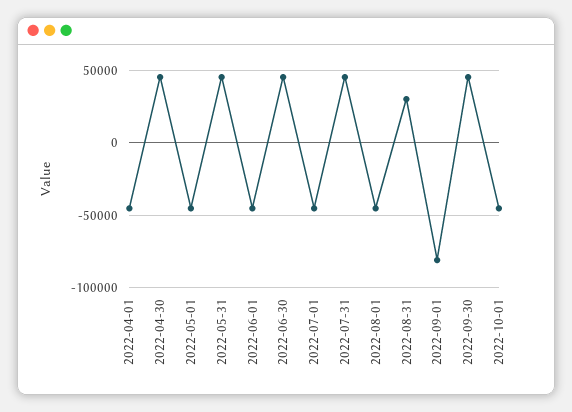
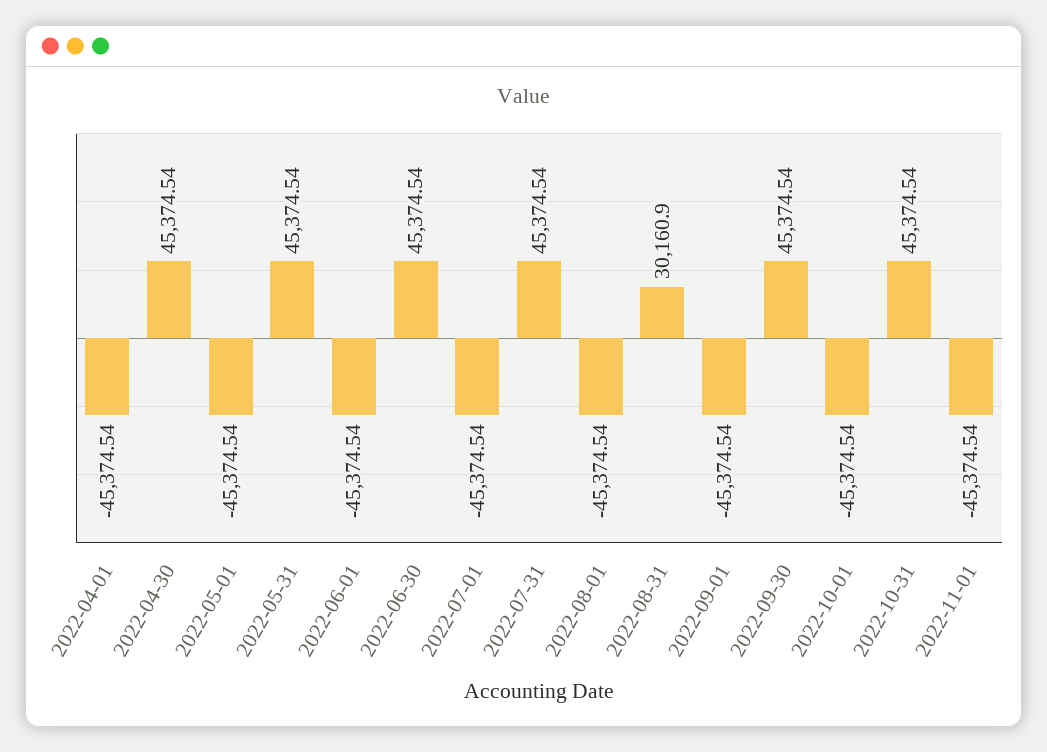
2022-09-01: -80000 -> -45374.54
2022-10-31: none -> 45374.54
2022-11-01: none -> -45374.54

